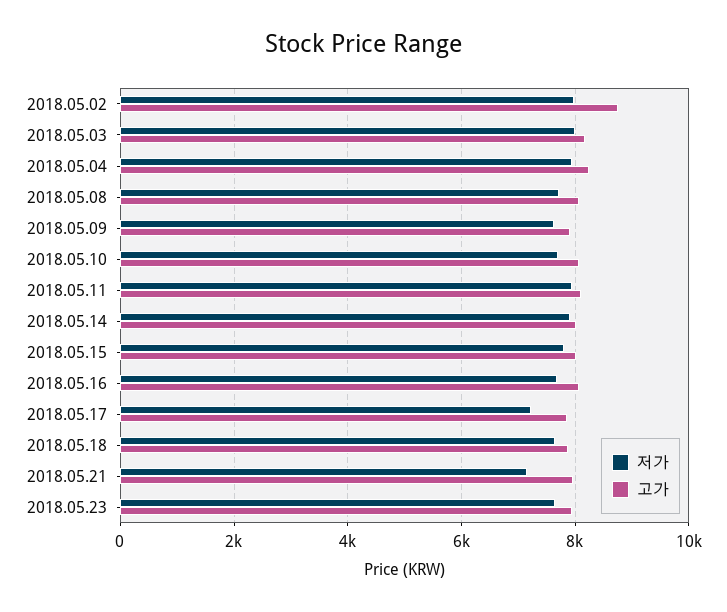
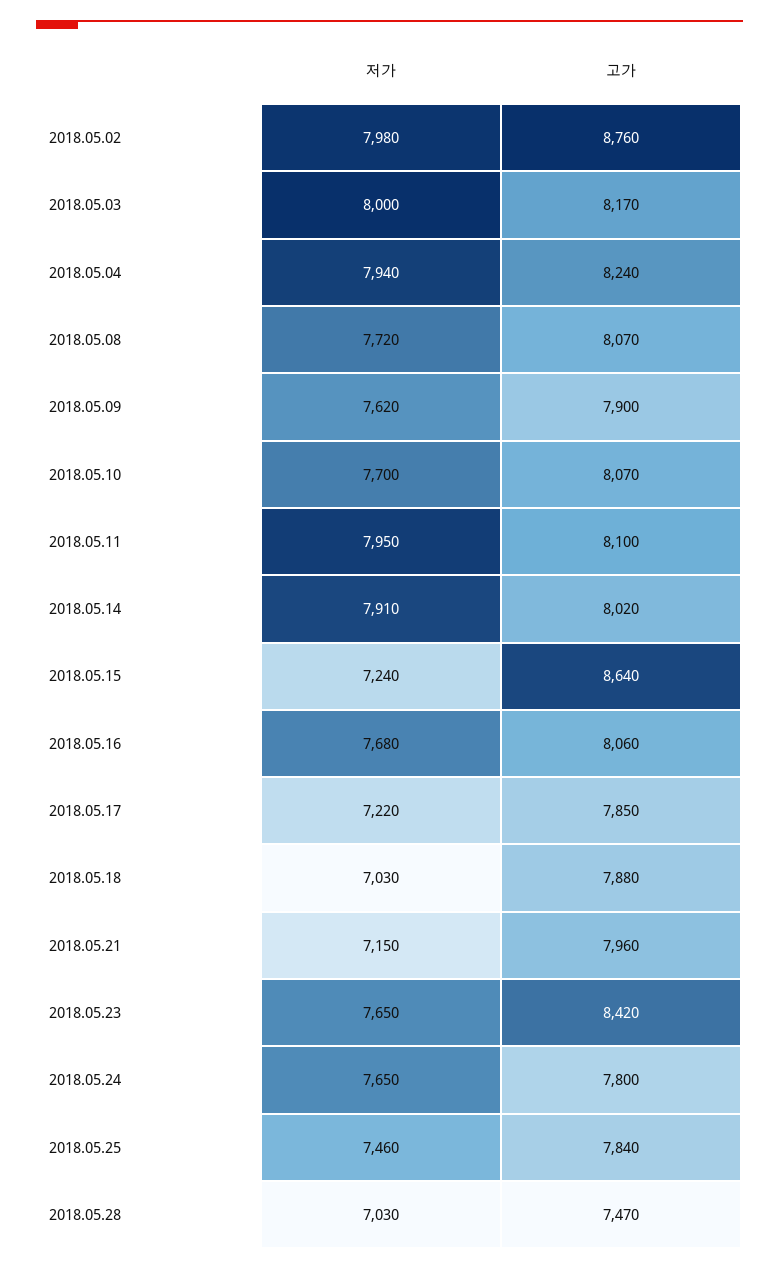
저가, 2018.05.15: 7800 -> 7240
고가, 2018.05.15: 8000 -> 8640
저가, 2018.05.18: 7600 -> 7030
고가, 2018.05.23: 8000 -> 8420
저가, 2018.05.24: none -> 7650
고가, 2018.05.24: none -> 7800
저가, 2018.05.25: none -> 7460
고가, 2018.05.25: none -> 7840
저가, 2018.05.28: none -> 7030
고가, 2018.05.28: none -> 7470

